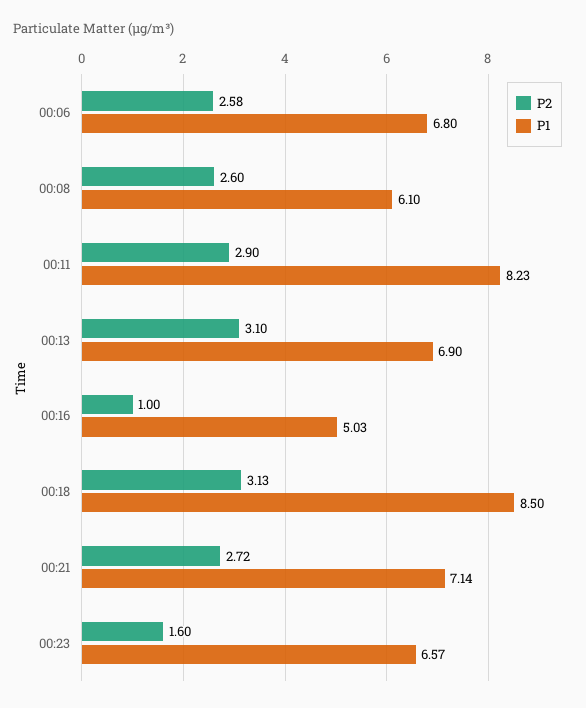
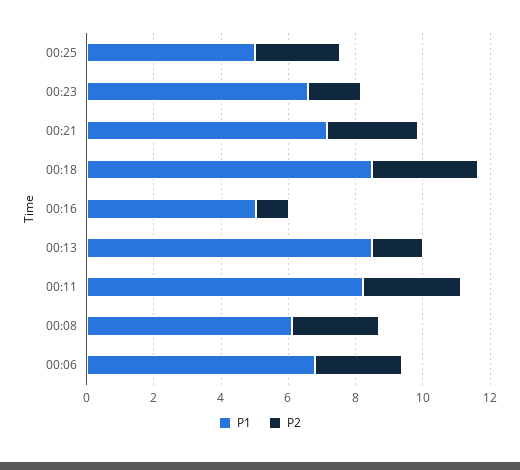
P2, 00:13: 3.1 -> 1.5
P1, 00:13: 6.9 -> 8.5
P1, 00:25: none -> 5
P2, 00:25: none -> 2.5

